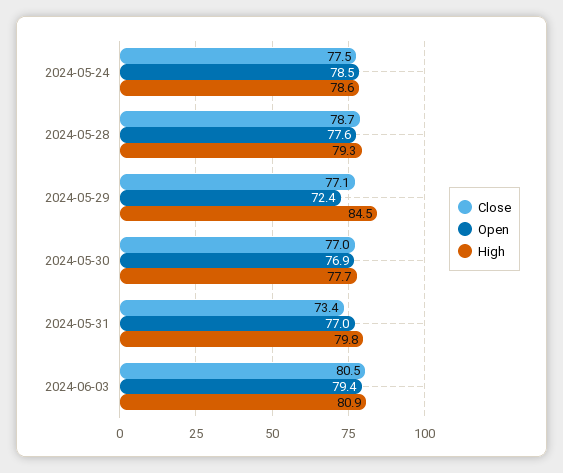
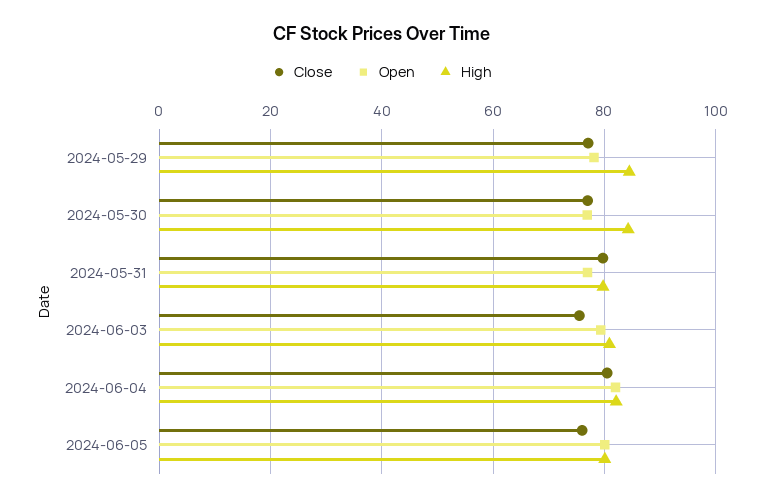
Close, 2024-05-24: 77.5 -> none
Open, 2024-05-24: 78.5 -> none
High, 2024-05-24: 78.6 -> none
Close, 2024-05-28: 78.7 -> none
Open, 2024-05-28: 77.6 -> none
High, 2024-05-28: 79.3 -> none
Open, 2024-05-29: 72.4 -> 78
High, 2024-05-30: 77.7 -> 84
Close, 2024-05-31: 73.4 -> 80
Close, 2024-06-03: 80.5 -> 76
Close, 2024-06-04: none -> 80
Open, 2024-06-04: none -> 82
High, 2024-06-04: none -> 82
Close, 2024-06-05: none -> 76
Open, 2024-06-05: none -> 80
High, 2024-06-05: none -> 80

